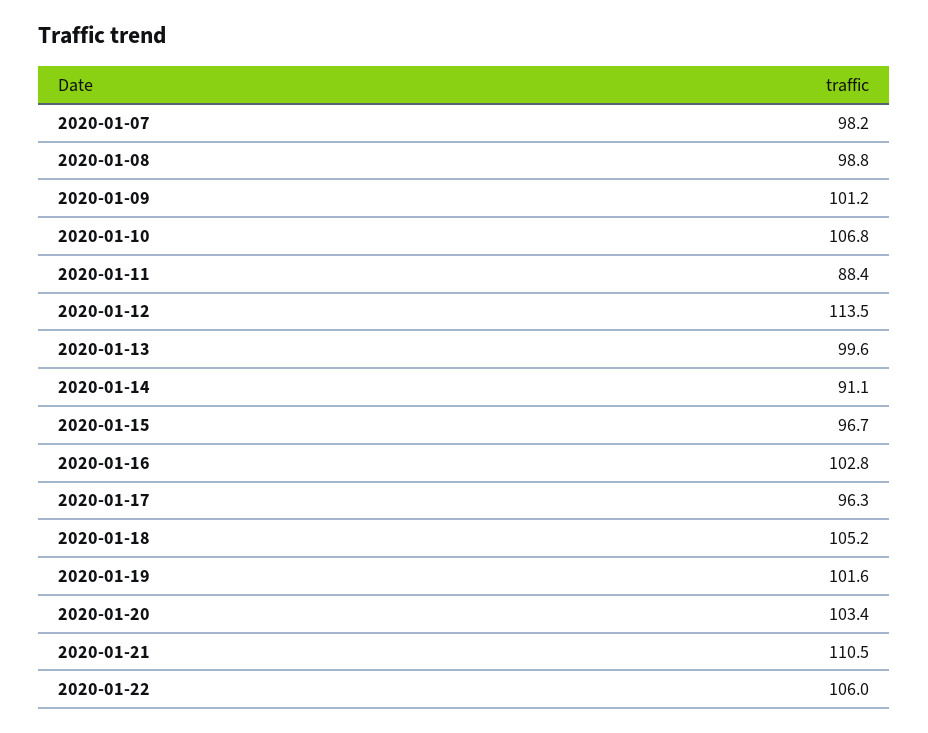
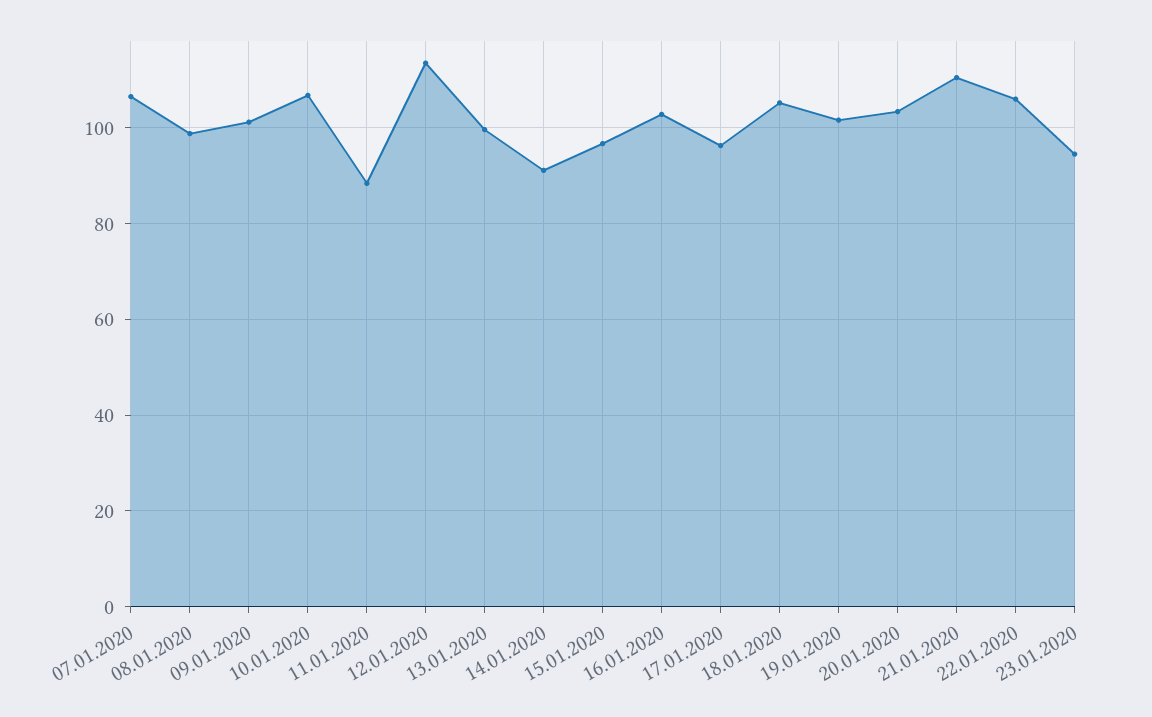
2020-01-07: 98.2 -> 106
23.01.2020: none -> 94

